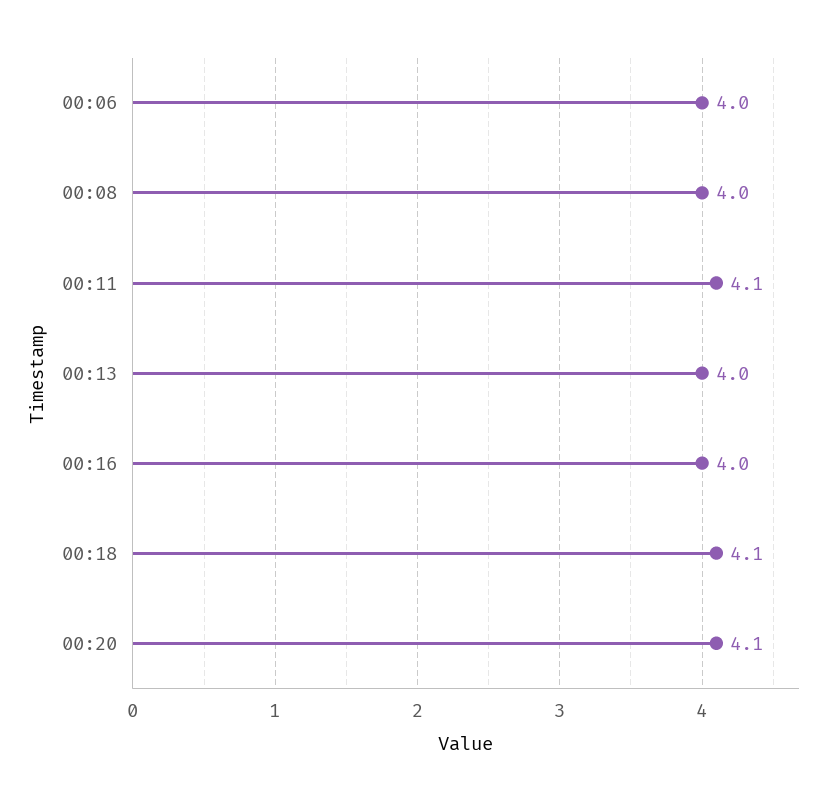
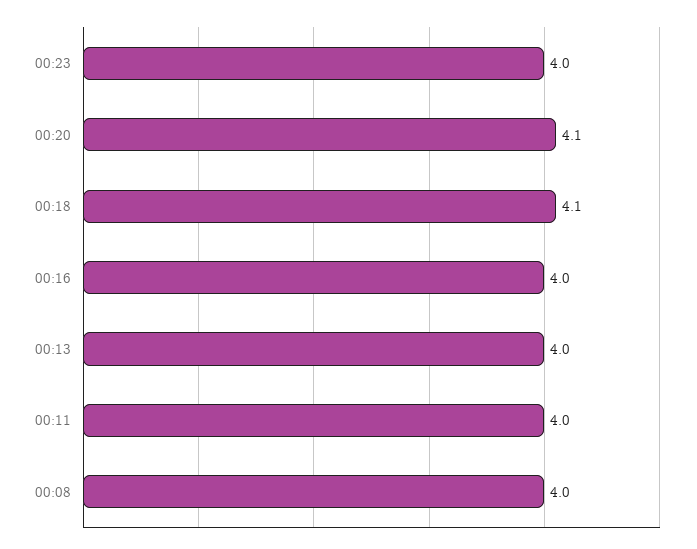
00:06: 4 -> none
00:11: 4.1 -> 4
00:23: none -> 4

